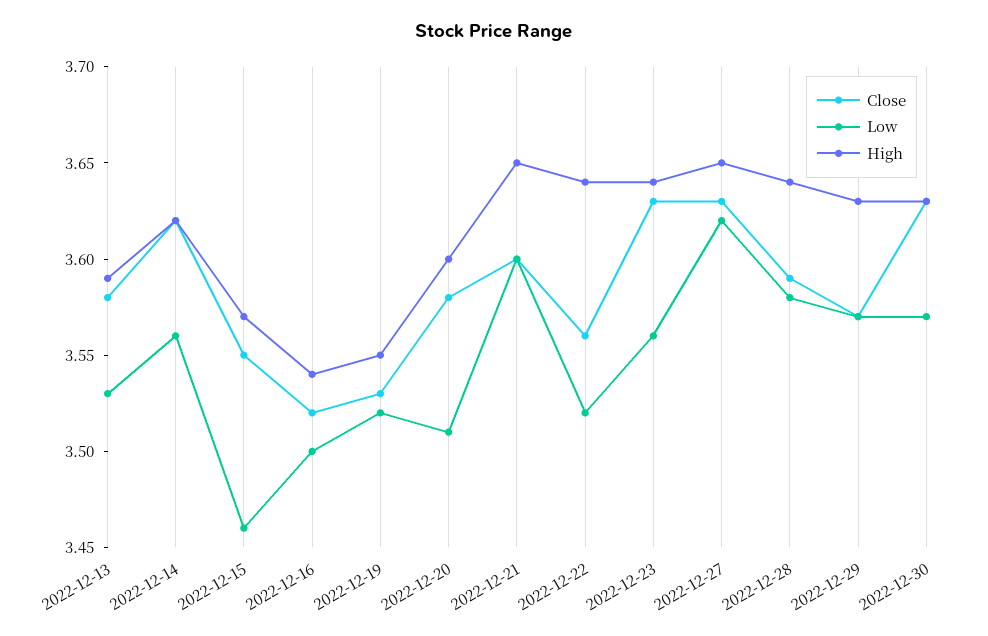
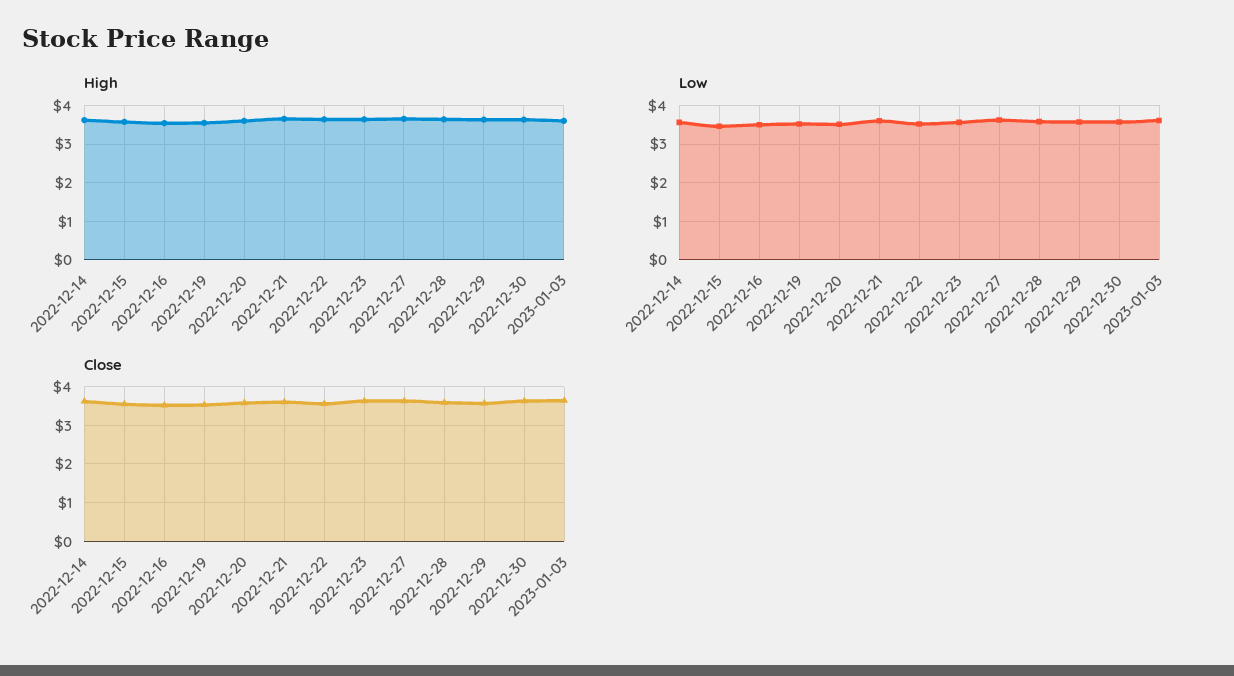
Close, 2022-12-13: 3.58 -> none
Low, 2022-12-13: 3.53 -> none
High, 2022-12-13: 3.59 -> none
High, 2023-01-03: none -> 3.6
Low, 2023-01-03: none -> 3.6
Close, 2023-01-03: none -> 3.6

